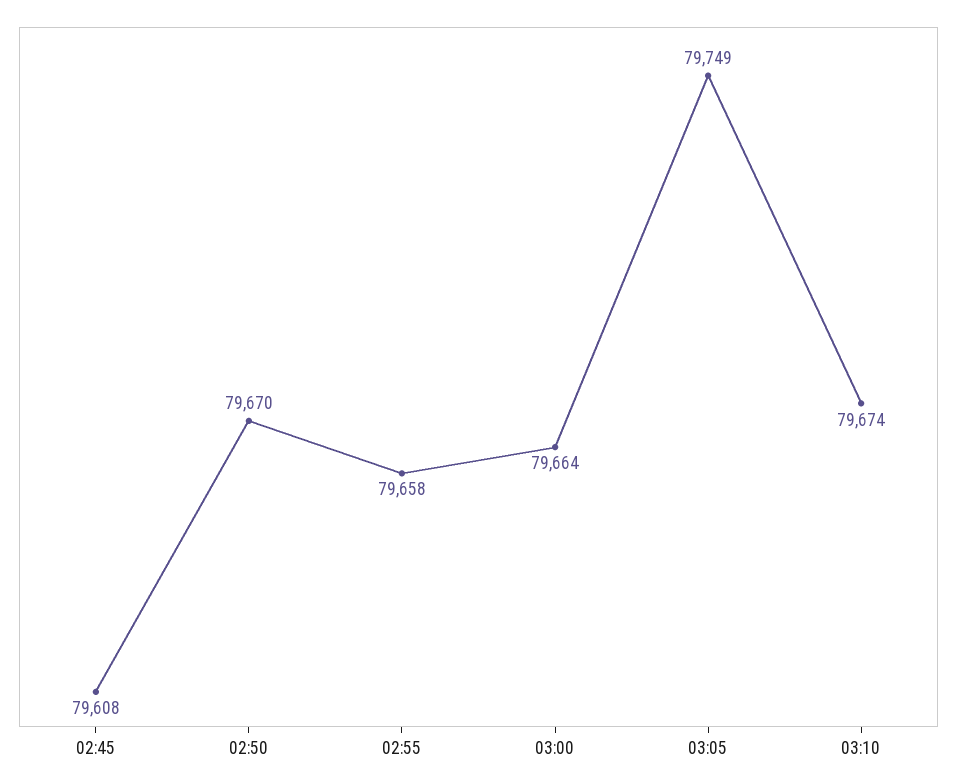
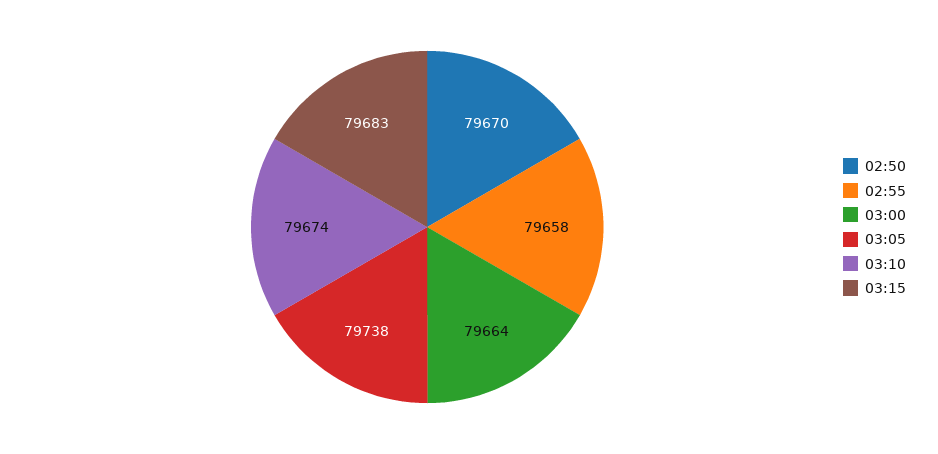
02:45: 79608 -> none
03:05: 79749 -> 79738
03:15: none -> 79683

